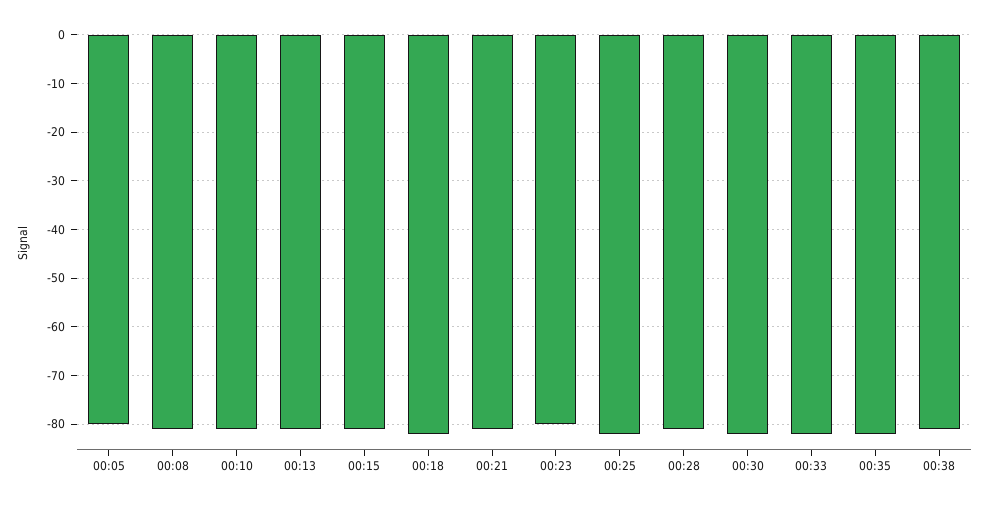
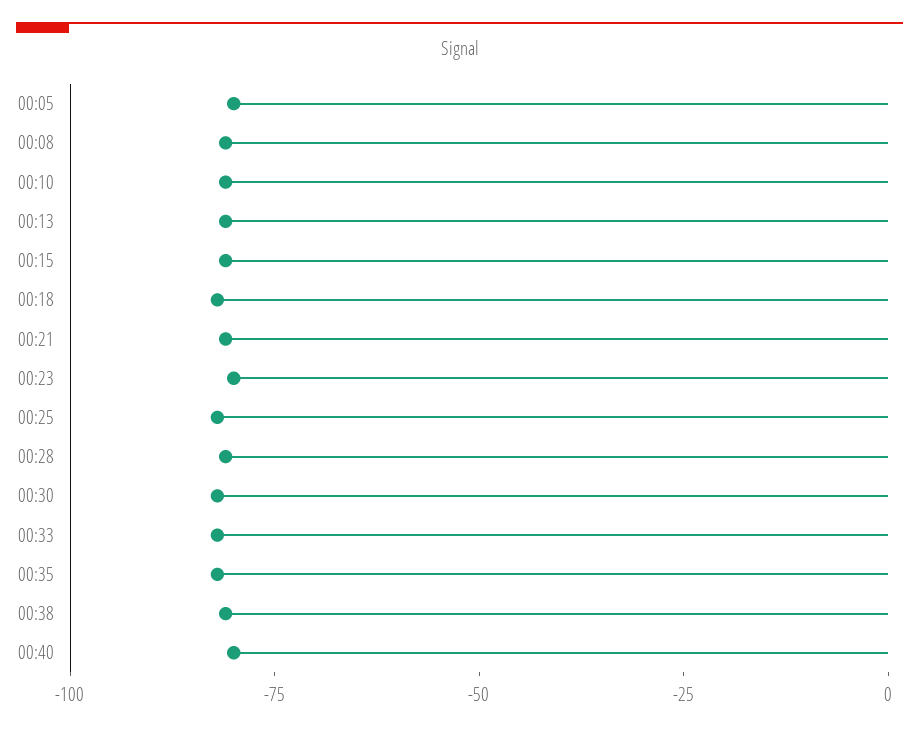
00:40: none -> -80

